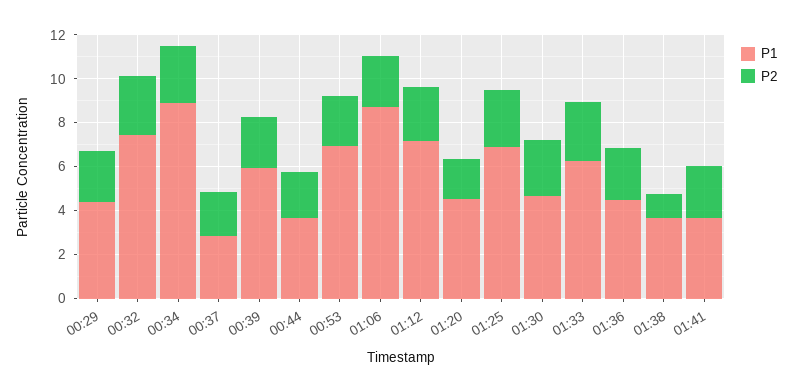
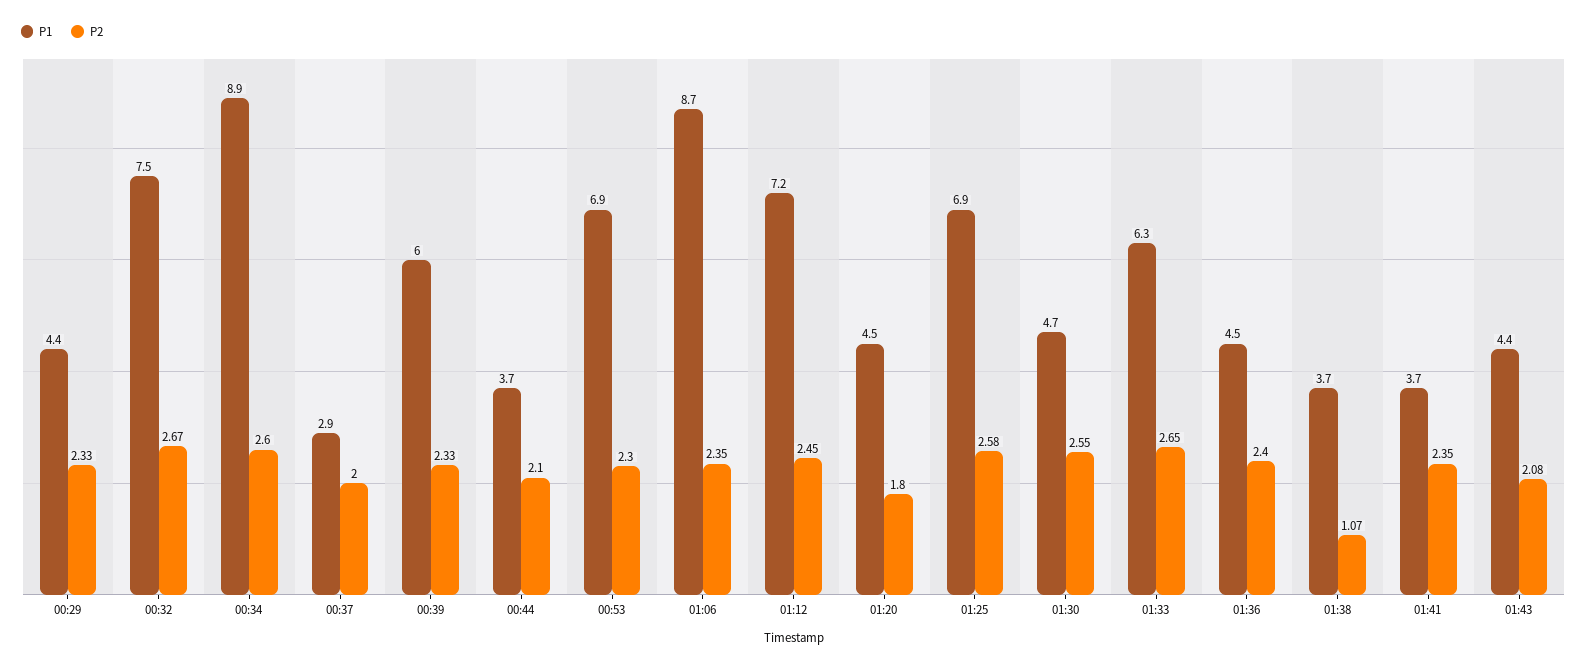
P1, 01:43: none -> 4.4
P2, 01:43: none -> 2.08

